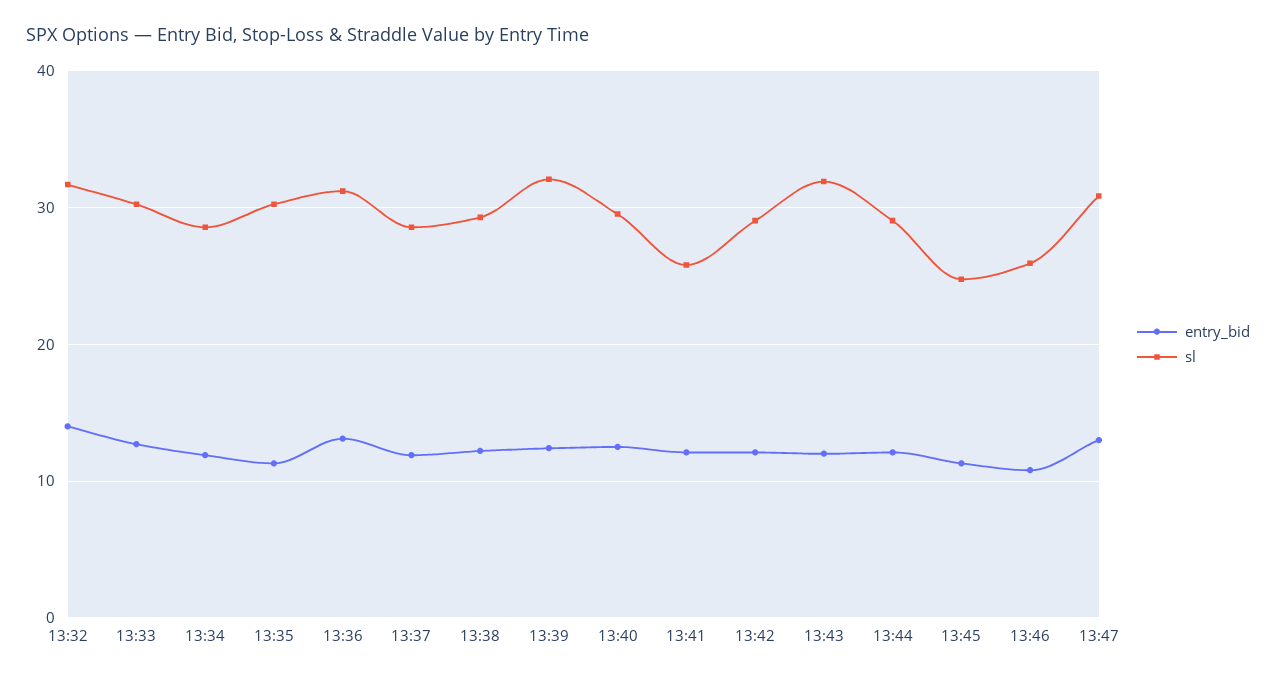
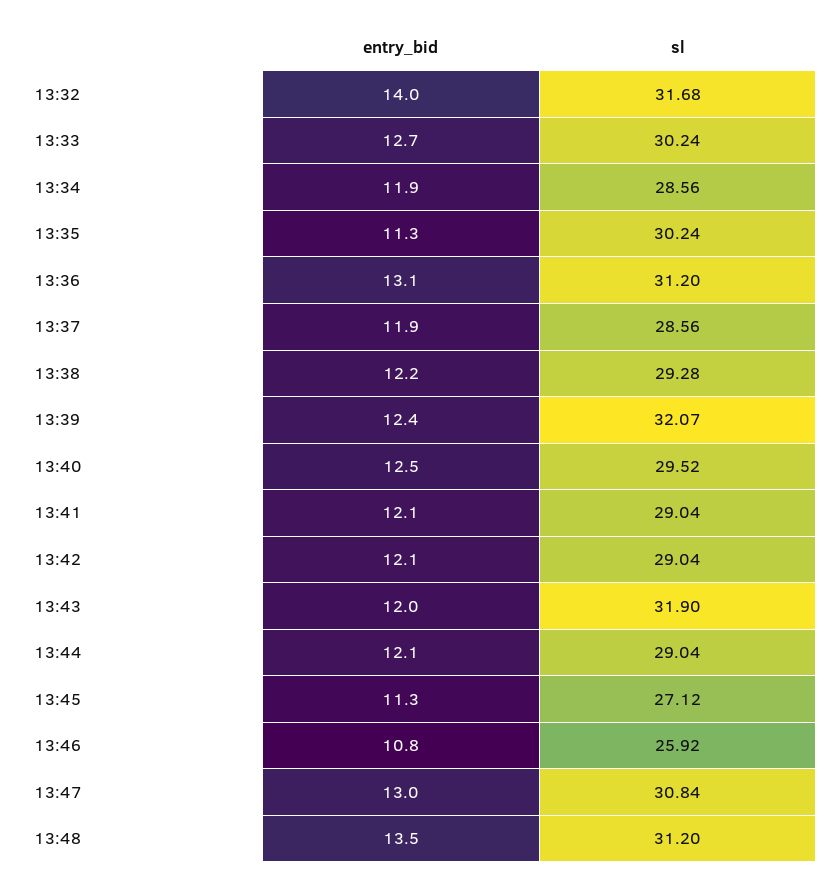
sl, 13:41: 26 -> 29.04
sl, 13:45: 25 -> 27.12
entry_bid, 13:48: none -> 13.5
sl, 13:48: none -> 31.2

